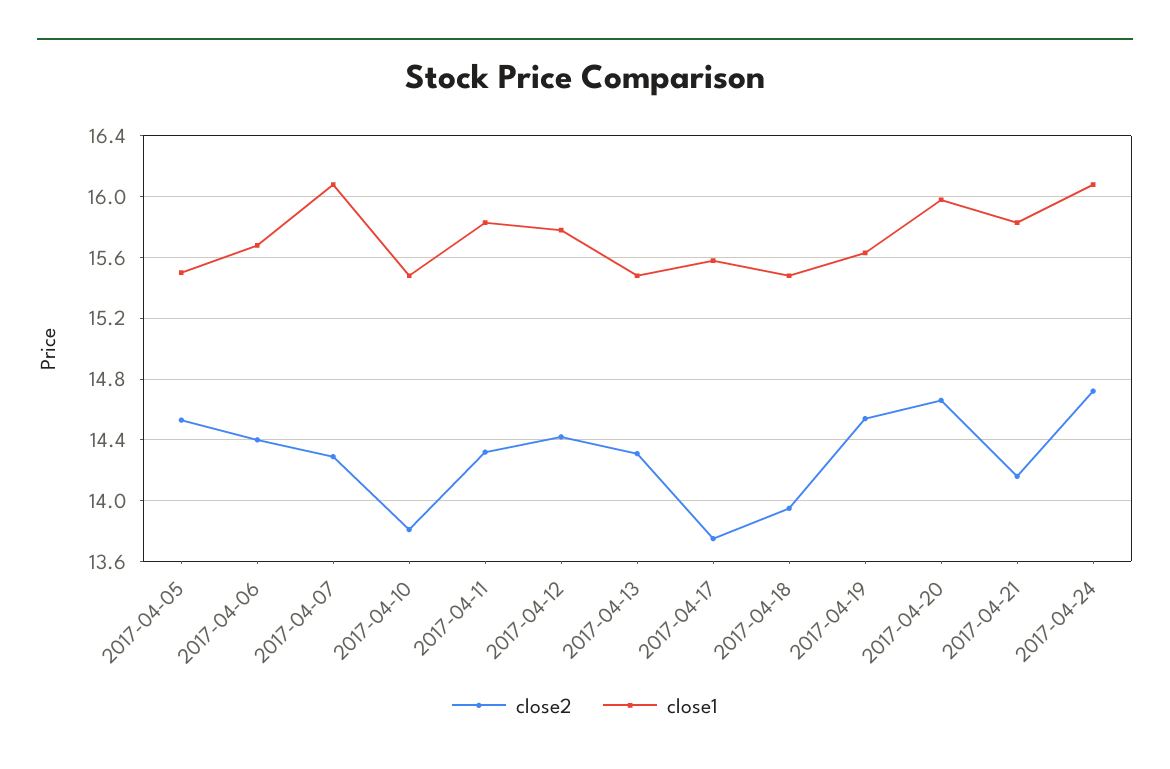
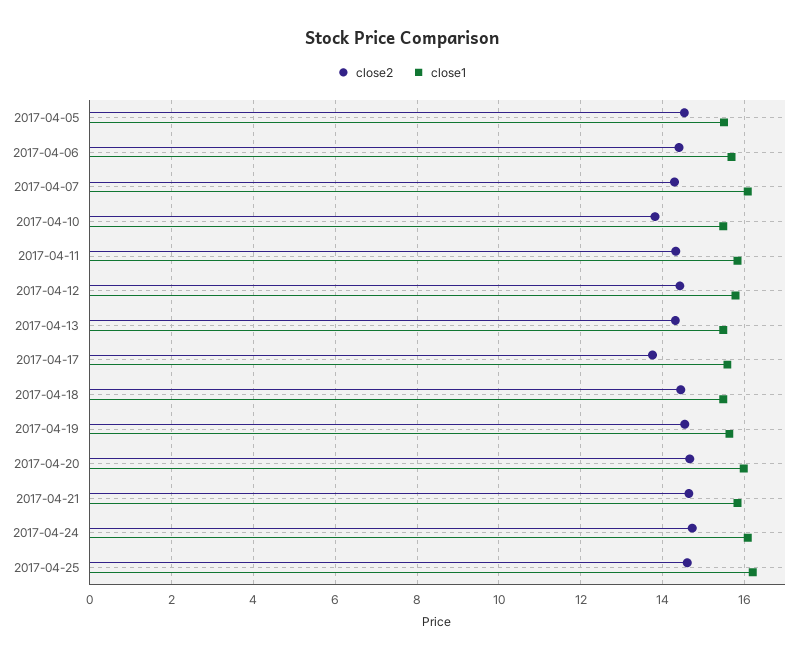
close2, 2017-04-18: 13.95 -> 14.4
close2, 2017-04-21: 14.15 -> 14.6
close2, 2017-04-25: none -> 14.6
close1, 2017-04-25: none -> 16.2

